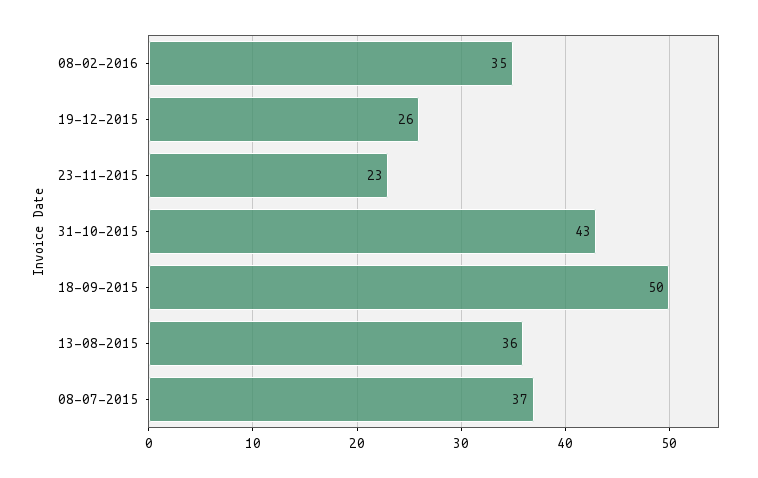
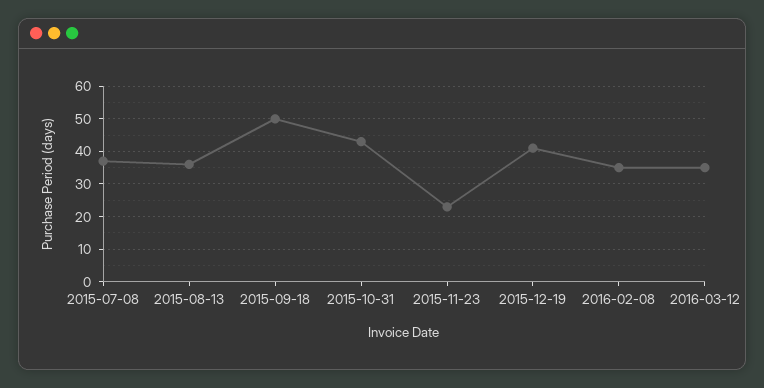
19-12-2015: 26 -> 40
2016-03-12: none -> 35

